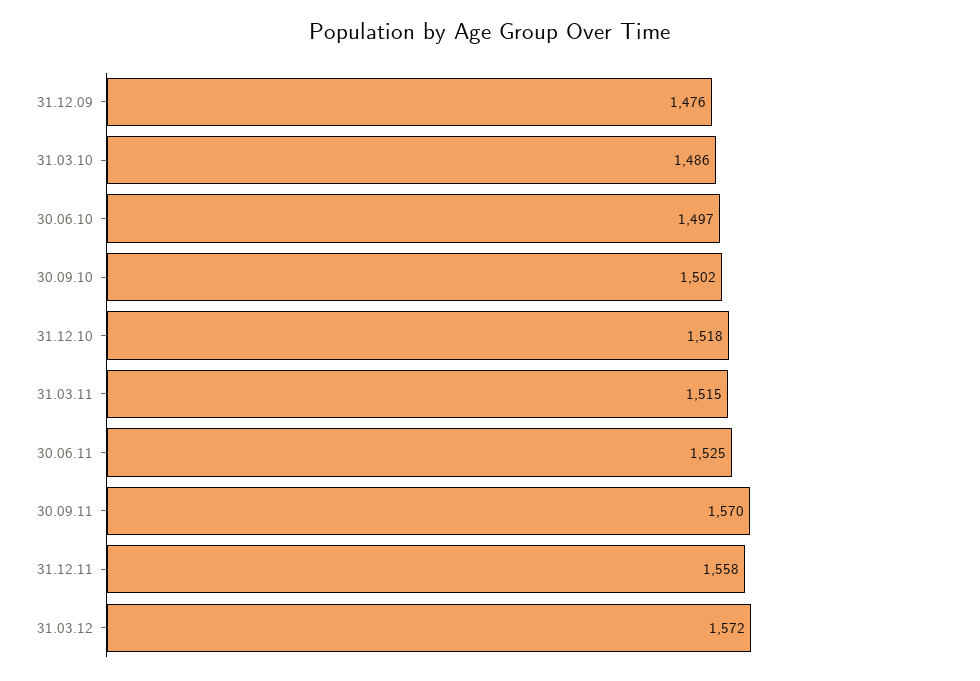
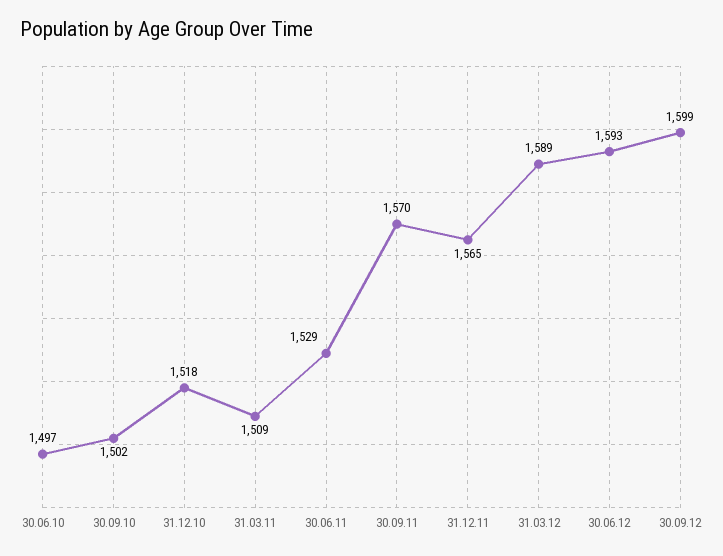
31.12.09: 1476 -> none
31.03.10: 1486 -> none
31.03.11: 1515 -> 1509
30.06.11: 1525 -> 1529
31.12.11: 1558 -> 1565
31.03.12: 1572 -> 1589
30.06.12: none -> 1593
30.09.12: none -> 1599

